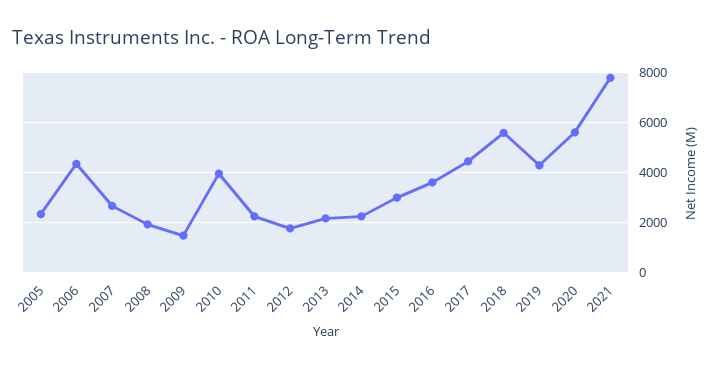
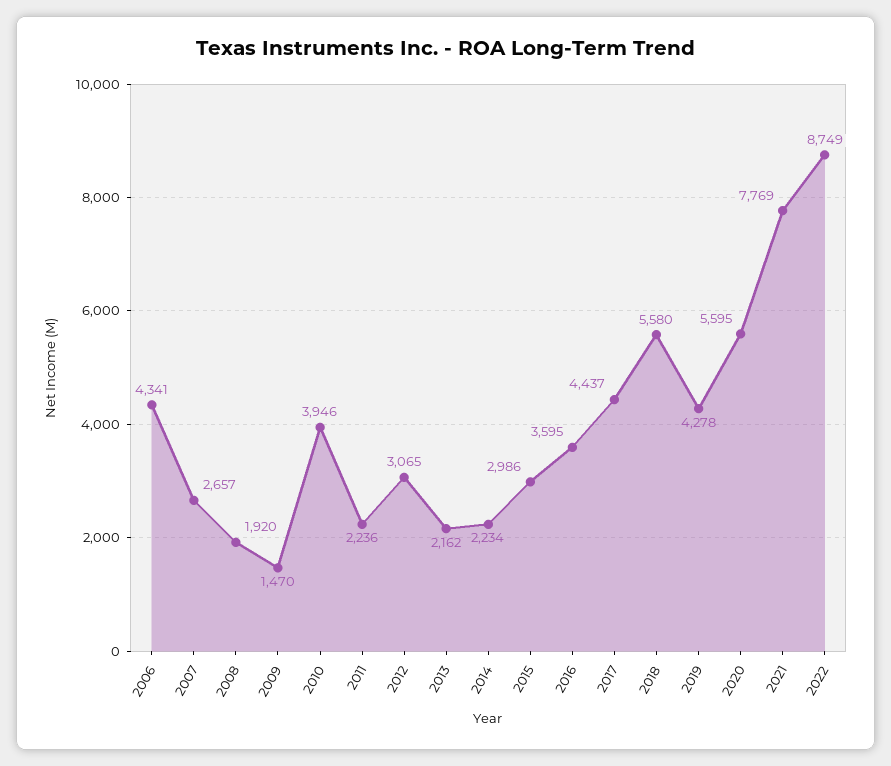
2005: 2250 -> none
2012: 1750 -> 3065
2022: none -> 8749

